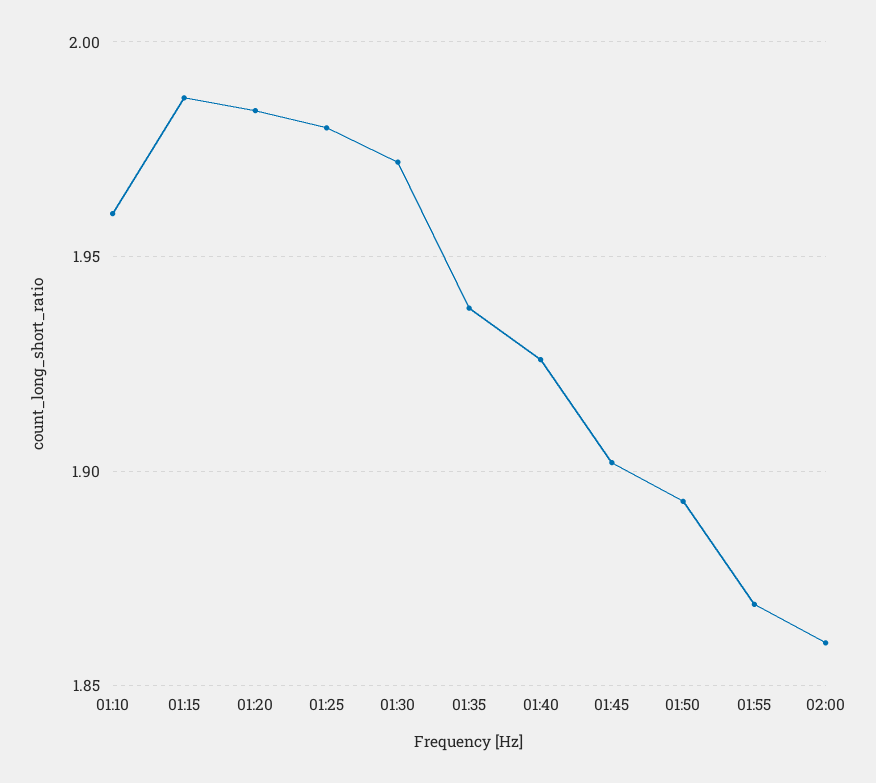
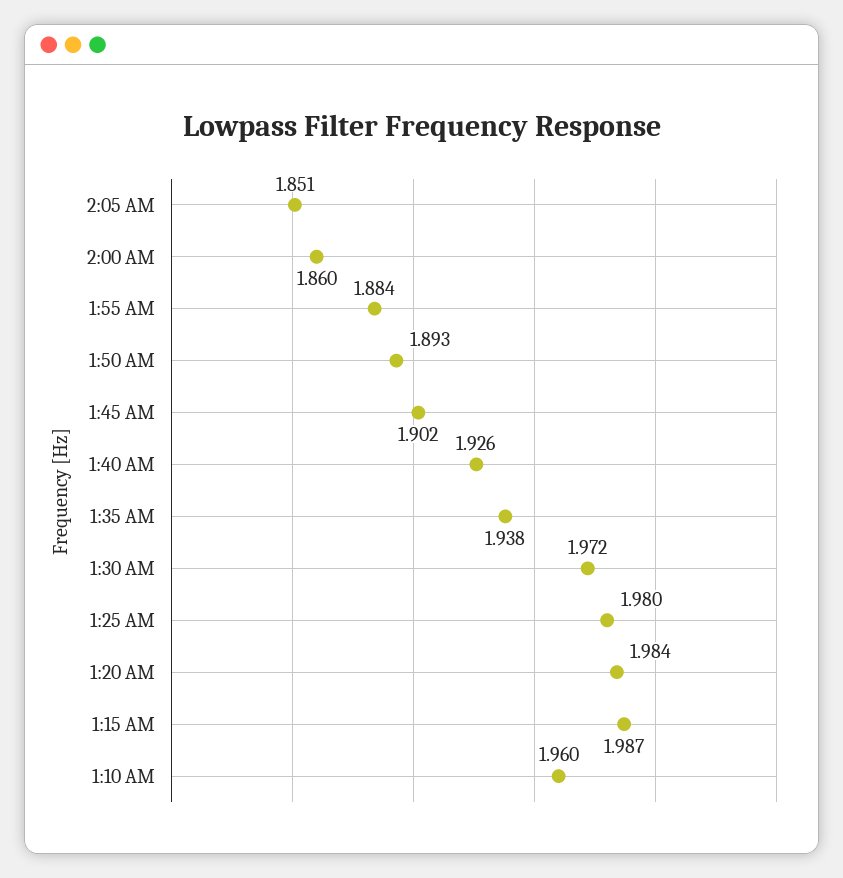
01:55: 1.87 -> 1.884
2:05 AM: none -> 1.851

